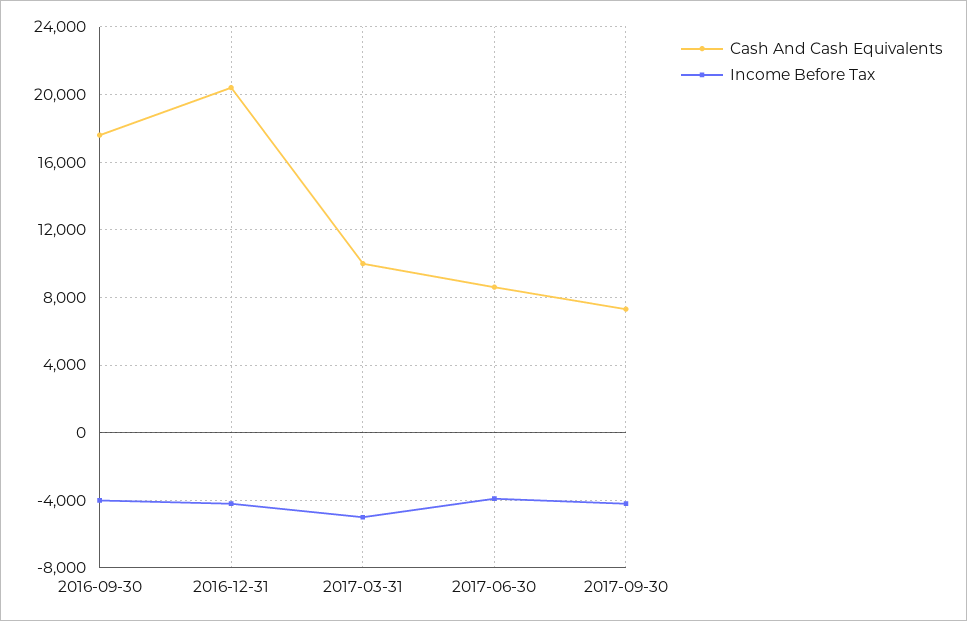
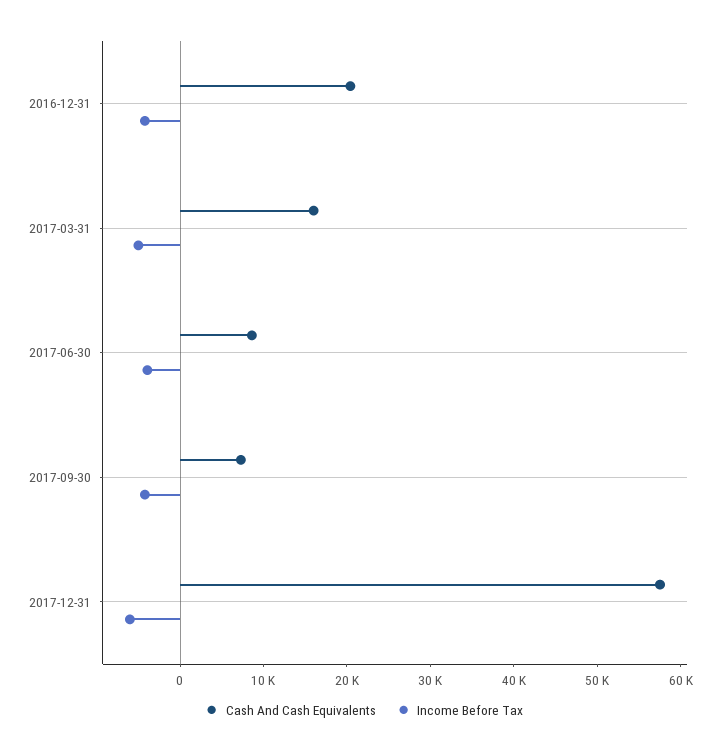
Cash And Cash Equivalents, 2016-09-30: 17500 -> none
Income Before Tax, 2016-09-30: -4000 -> none
Cash And Cash Equivalents, 2017-03-31: 10000 -> 16000
Cash And Cash Equivalents, 2017-12-31: none -> 58000
Income Before Tax, 2017-12-31: none -> -6000

